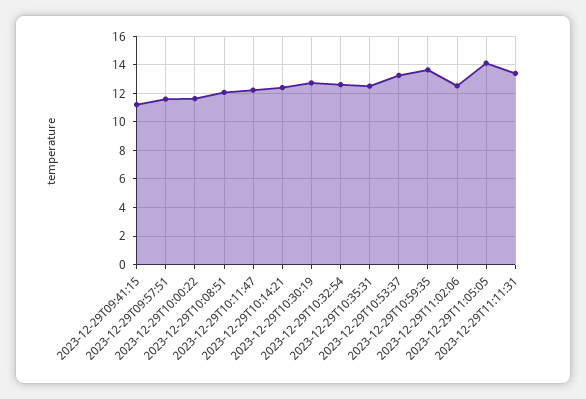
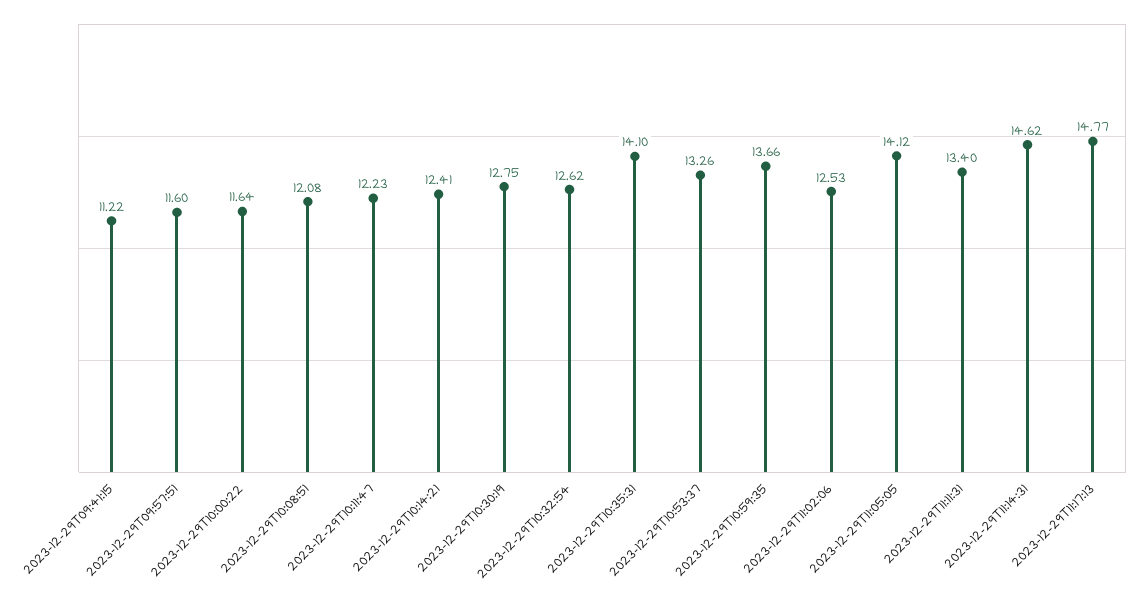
2023-12-29T10:35:31: 12.5 -> 14.1
2023-12-29T11:14:31: none -> 14.62
2023-12-29T11:17:13: none -> 14.77

